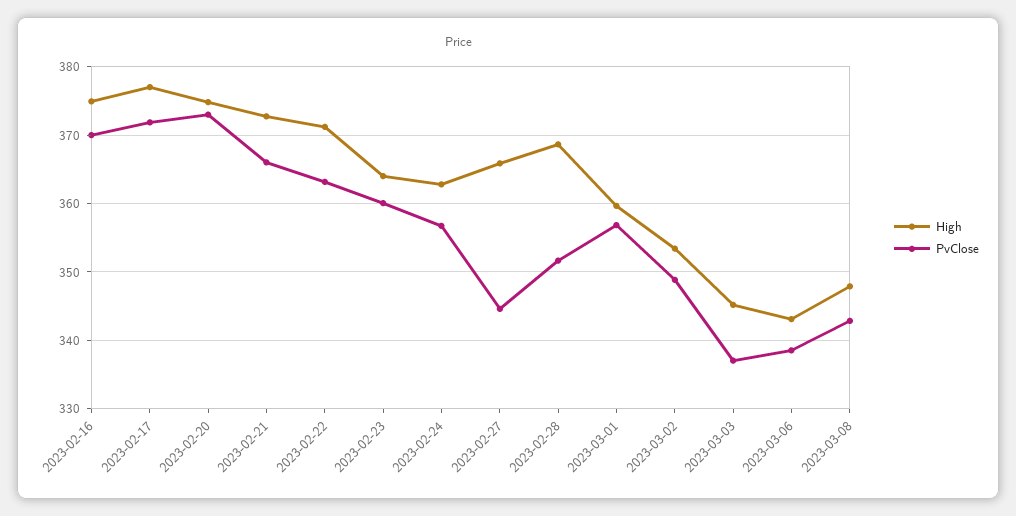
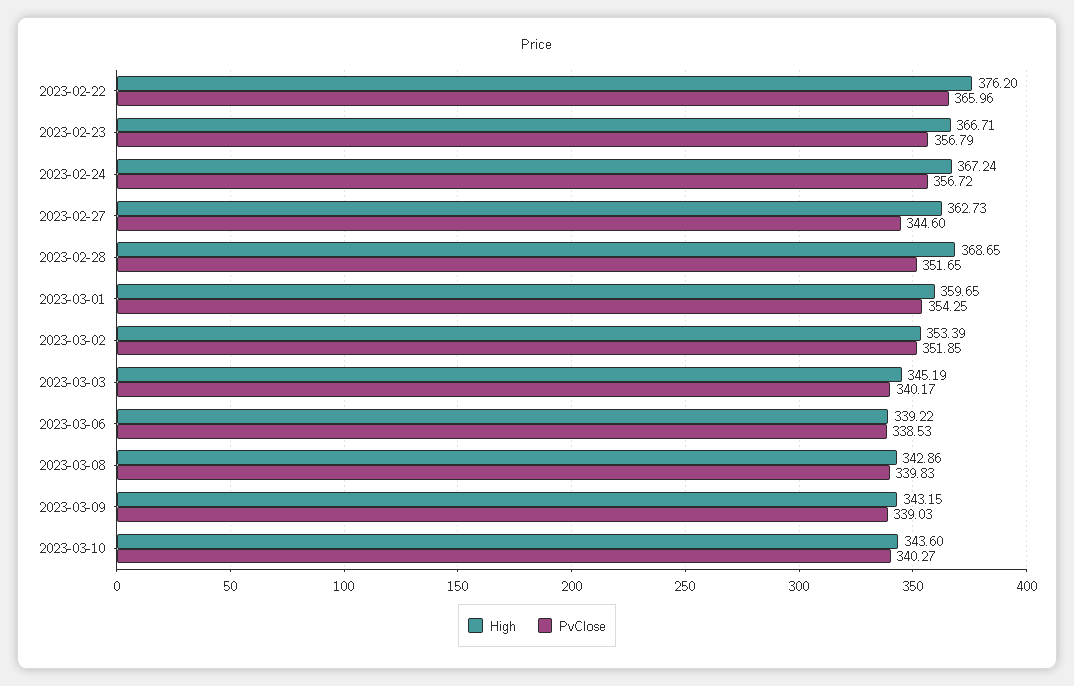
High, 2023-02-16: 375 -> none
PvClose, 2023-02-16: 370 -> none
High, 2023-02-17: 377 -> none
PvClose, 2023-02-17: 372 -> none
High, 2023-02-20: 375 -> none
PvClose, 2023-02-20: 373 -> none
High, 2023-02-21: 373 -> none
PvClose, 2023-02-21: 366 -> none
High, 2023-02-22: 371 -> 376.2
PvClose, 2023-02-22: 363 -> 365.96
High, 2023-02-23: 364 -> 366.71
PvClose, 2023-02-23: 360 -> 356.79
High, 2023-02-24: 363 -> 367.24
High, 2023-02-27: 366 -> 362.73
PvClose, 2023-03-01: 357 -> 354.25
PvClose, 2023-03-02: 349 -> 351.85
PvClose, 2023-03-03: 337 -> 340.17
High, 2023-03-06: 343 -> 339.22
High, 2023-03-08: 348 -> 342.86
PvClose, 2023-03-08: 343 -> 339.83
High, 2023-03-09: none -> 343.15
PvClose, 2023-03-09: none -> 339.03
High, 2023-03-10: none -> 343.6
PvClose, 2023-03-10: none -> 340.27

